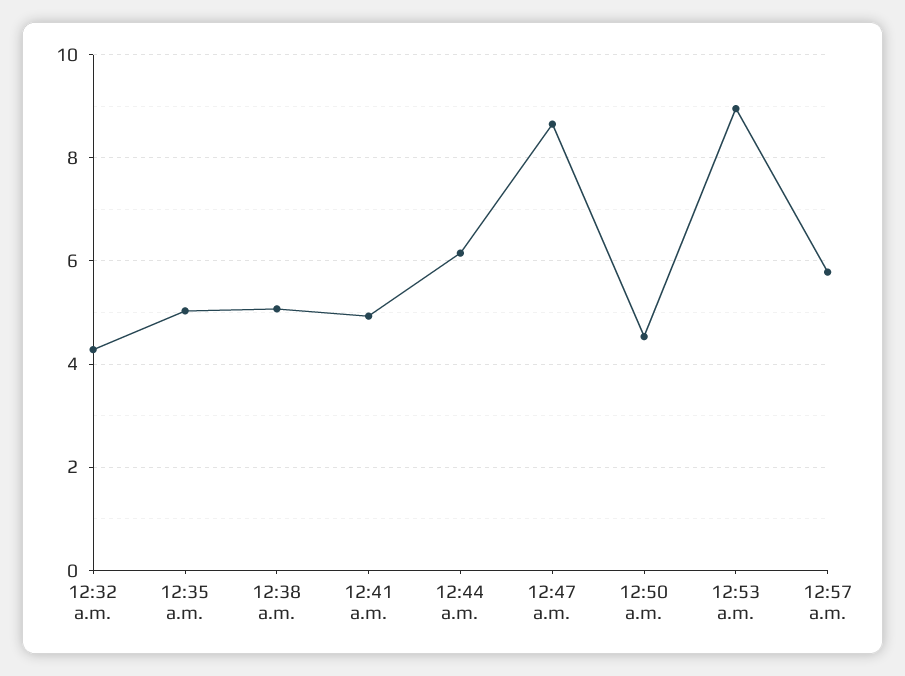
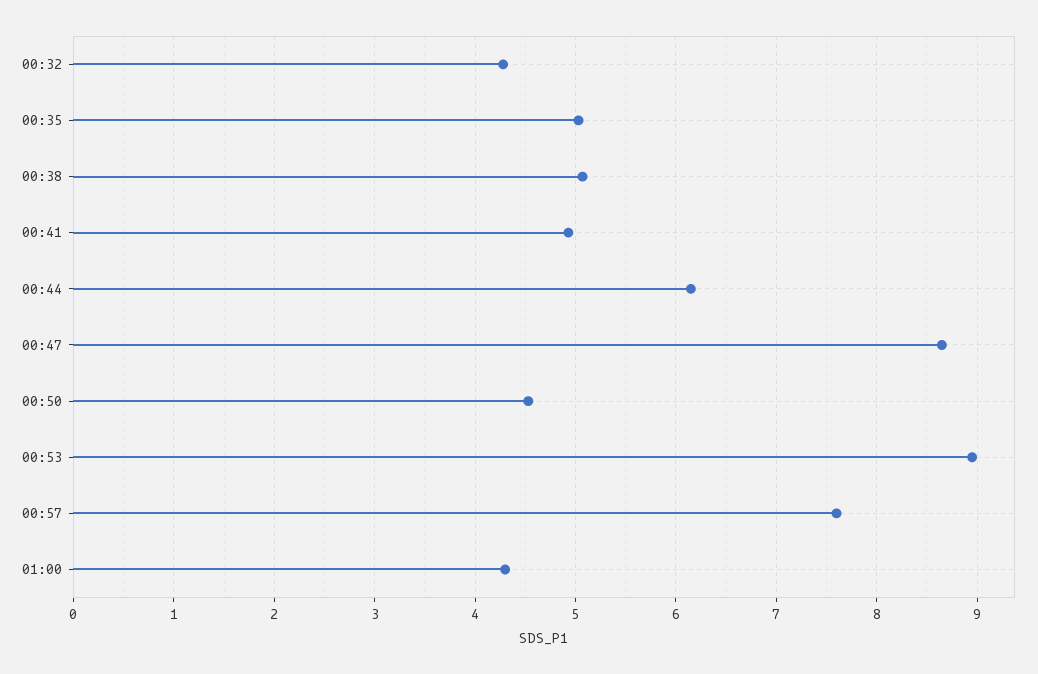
12:57 a.m.: 5.8 -> 7.6
01:00: none -> 4.3

